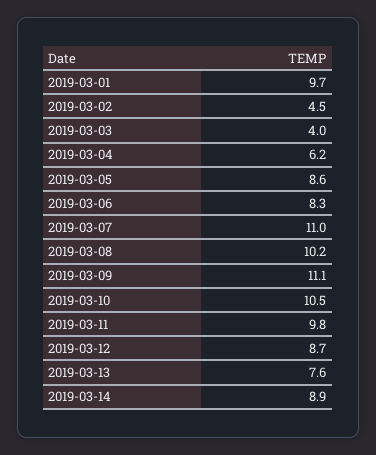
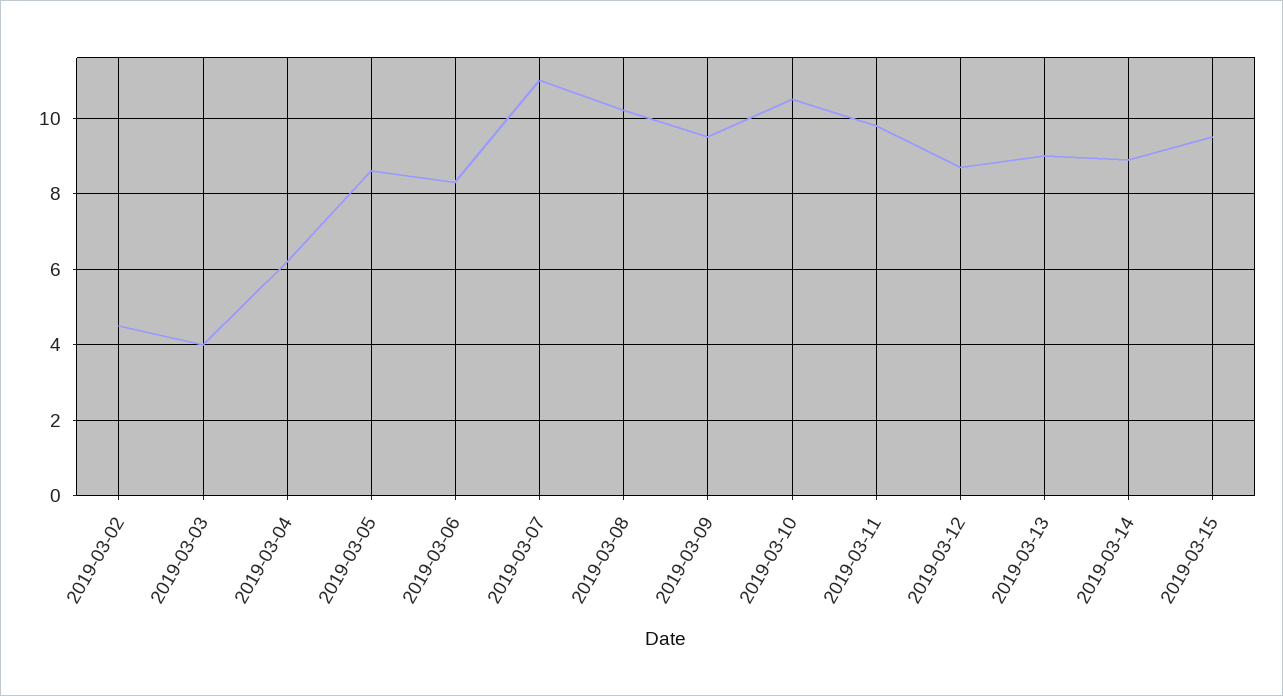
2019-03-01: 9.7 -> none
2019-03-09: 11.1 -> 9.5
2019-03-13: 7.6 -> 9
2019-03-15: none -> 9.5

